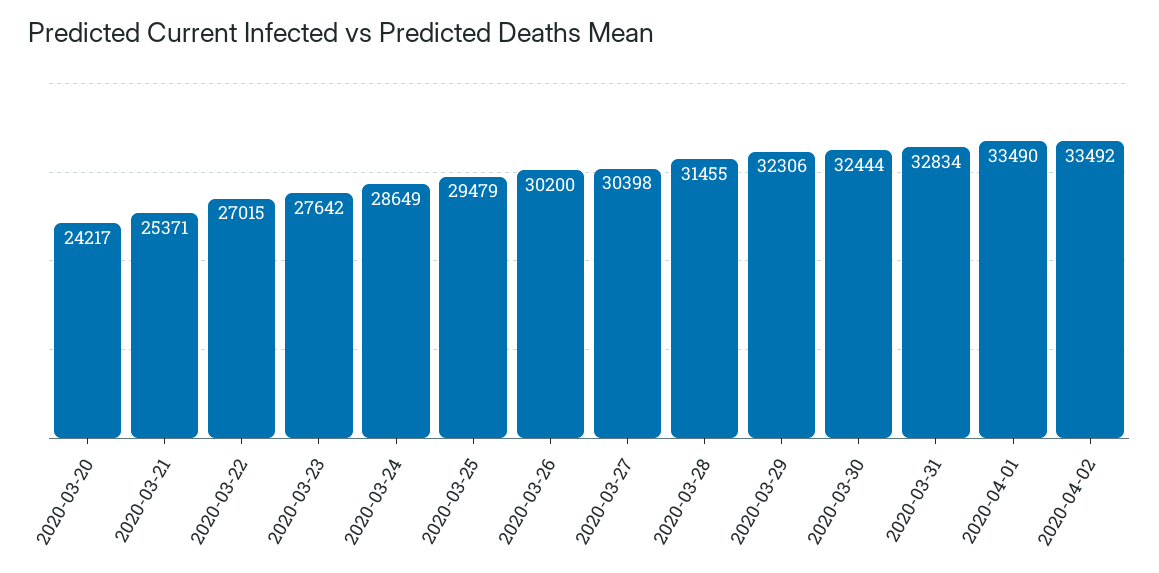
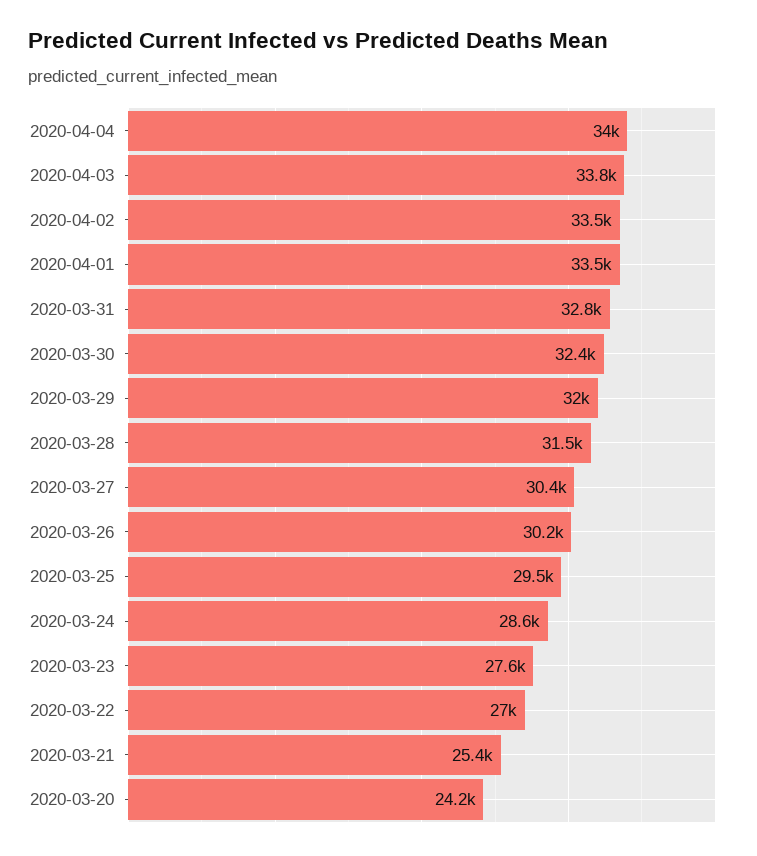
2020-03-29: 32306 -> 32000
2020-04-04: none -> 34000
2020-04-03: none -> 33800

